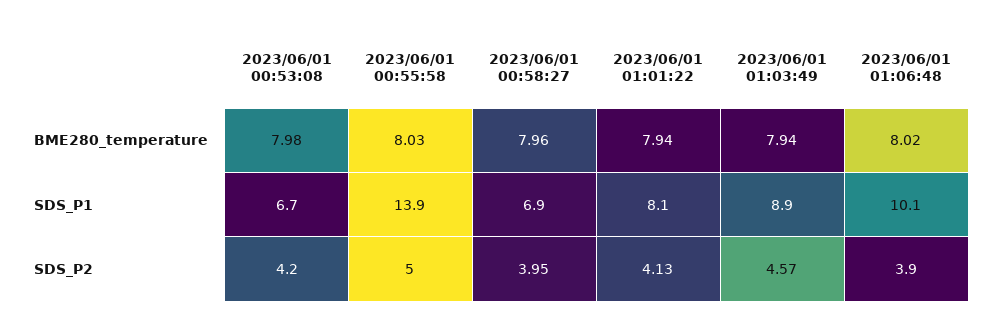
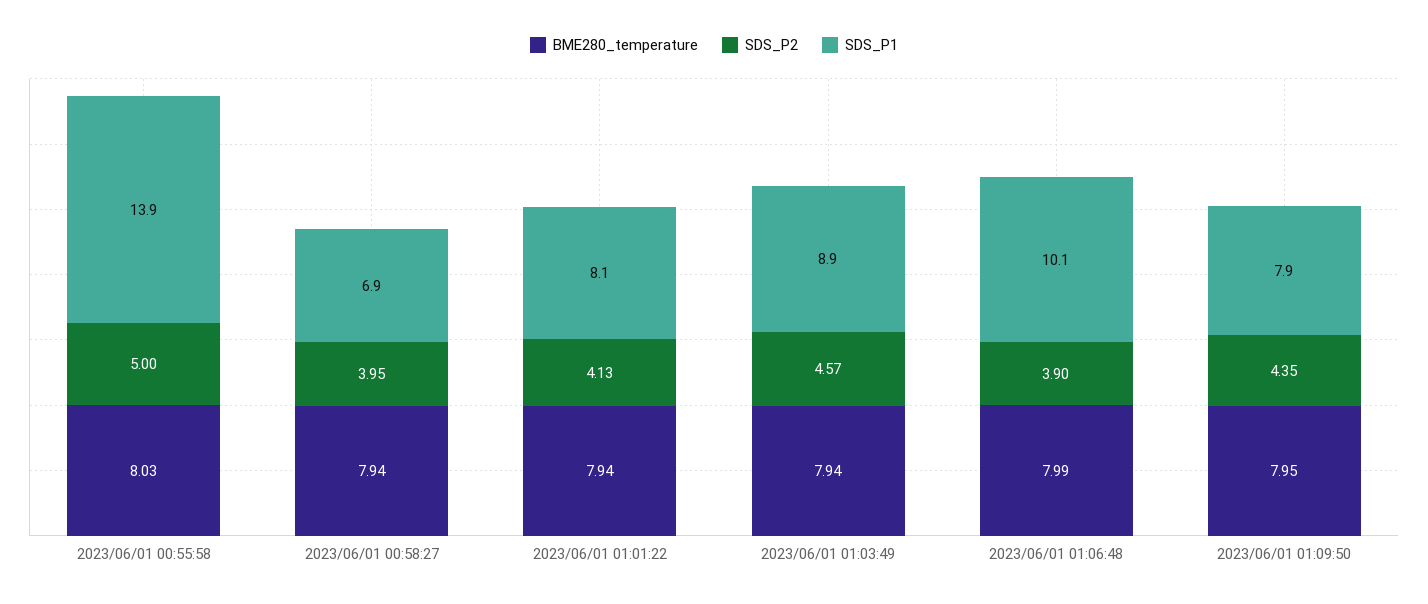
BME280_temperature, 2023/06/01 00:53:08: 7.98 -> none
BME280_temperature, 2023/06/01 00:58:27: 7.96 -> 7.94
BME280_temperature, 2023/06/01 01:06:48: 8.02 -> 7.99
SDS_P1, 2023/06/01 00:53:08: 6.7 -> none
SDS_P2, 2023/06/01 00:53:08: 4.2 -> none
BME280_temperature, 2023/06/01 01:09:50: none -> 7.95
SDS_P2, 2023/06/01 01:09:50: none -> 4.35
SDS_P1, 2023/06/01 01:09:50: none -> 7.9

